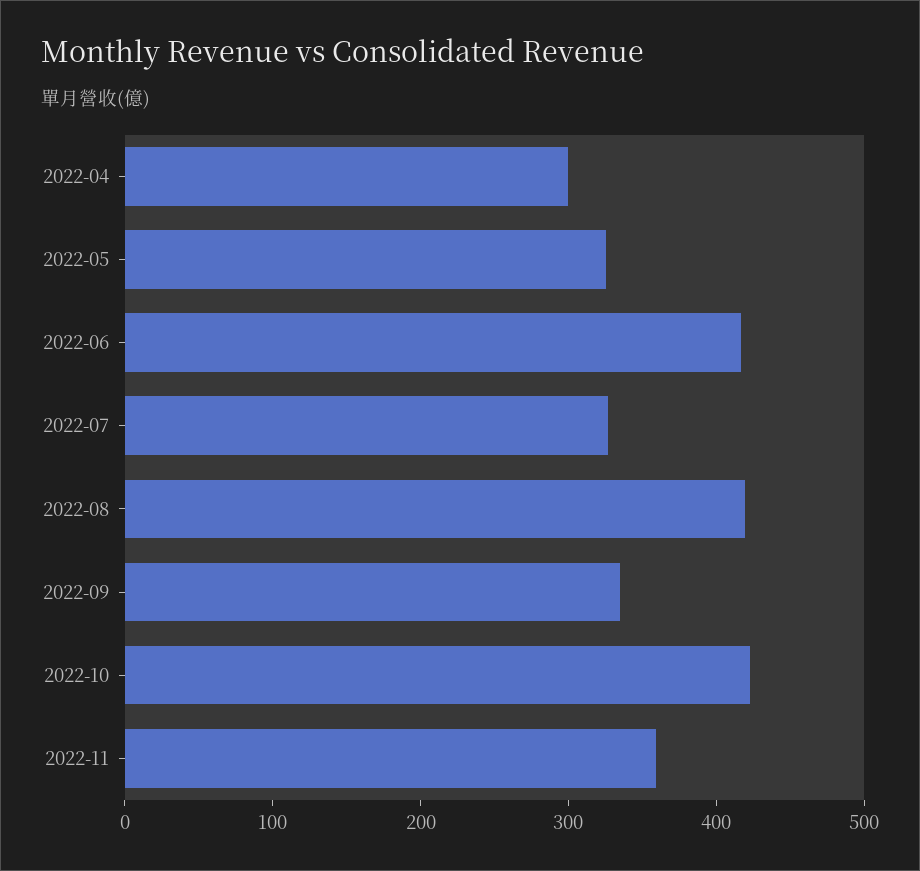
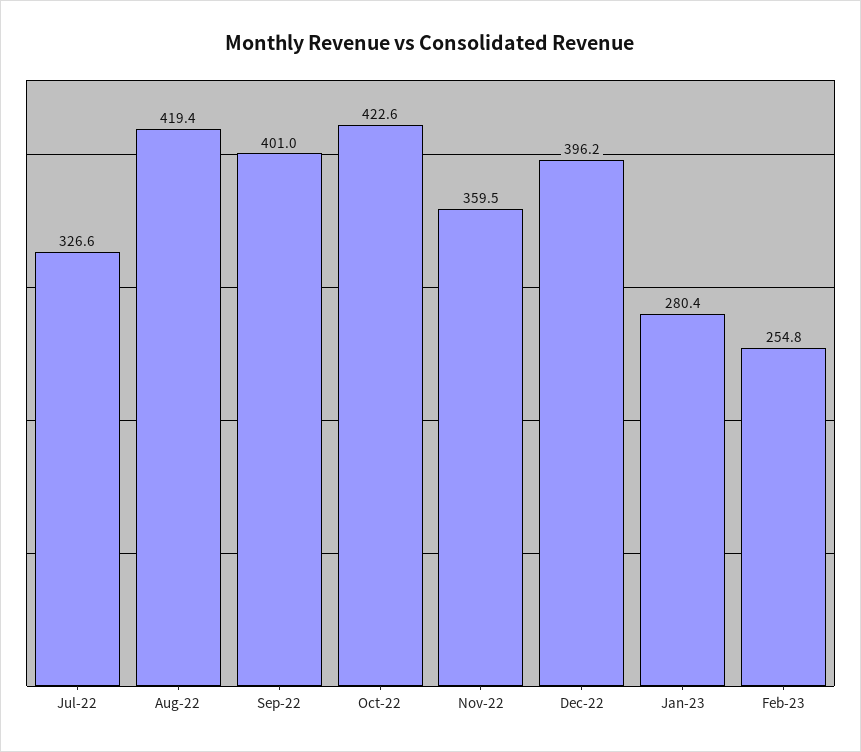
2022-04: 300 -> none
2022-05: 320 -> none
2022-06: 420 -> none
2022-09: 340 -> 401
Dec-22: none -> 396.2
Jan-23: none -> 280.4
Feb-23: none -> 254.8

